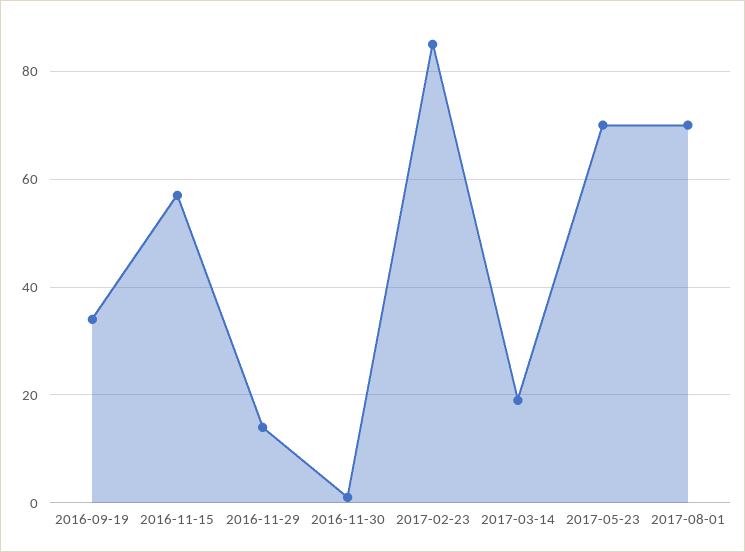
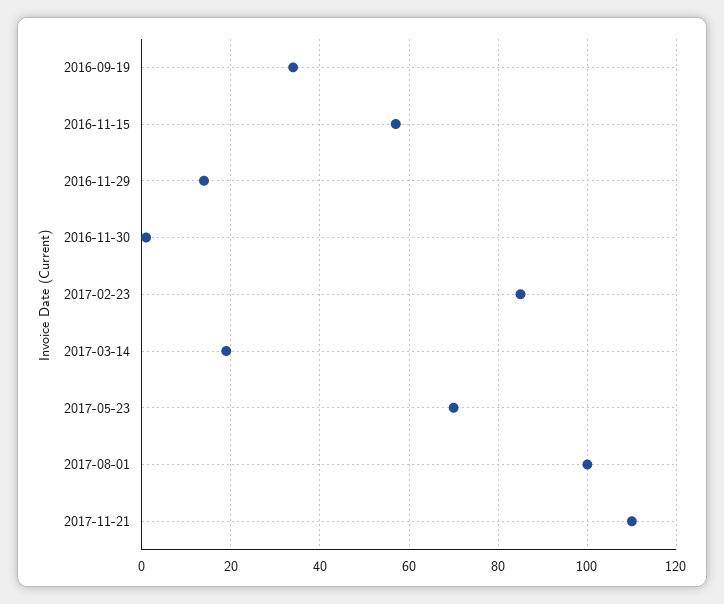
2017-08-01: 70 -> 100
2017-11-21: none -> 110

